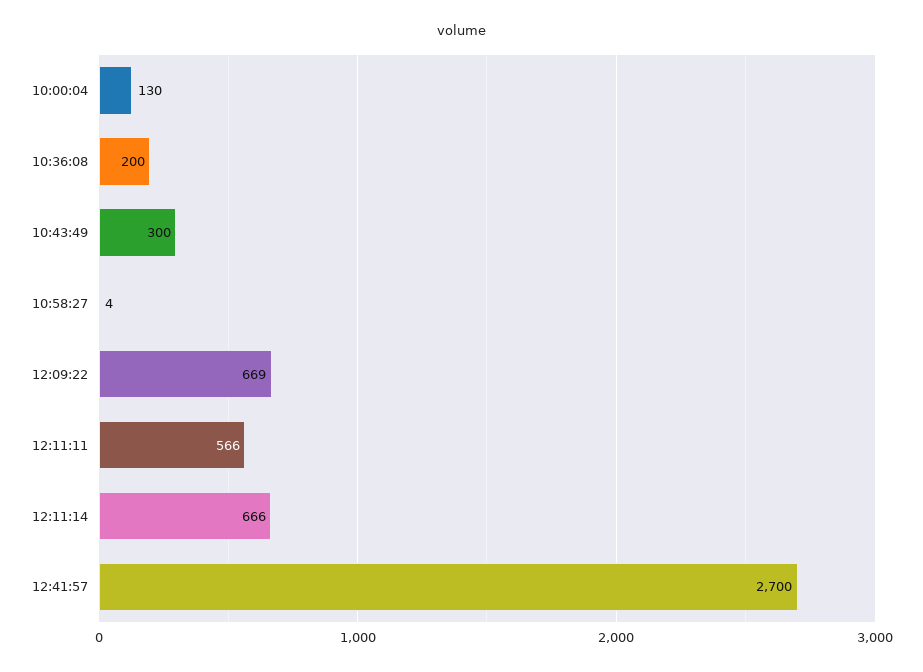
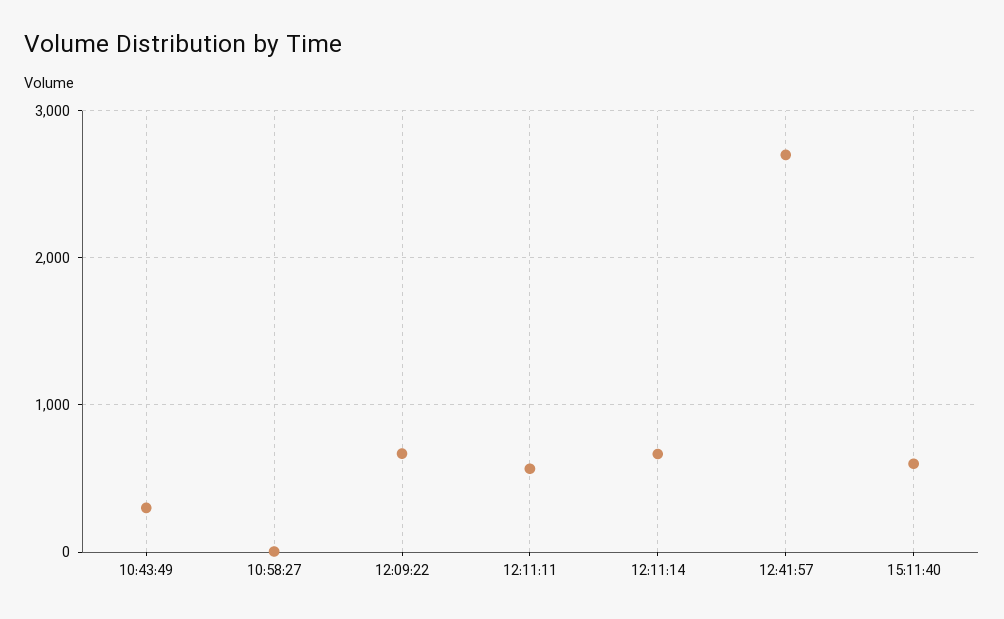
10:00:04: 130 -> none
10:36:08: 200 -> none
15:11:40: none -> 600

